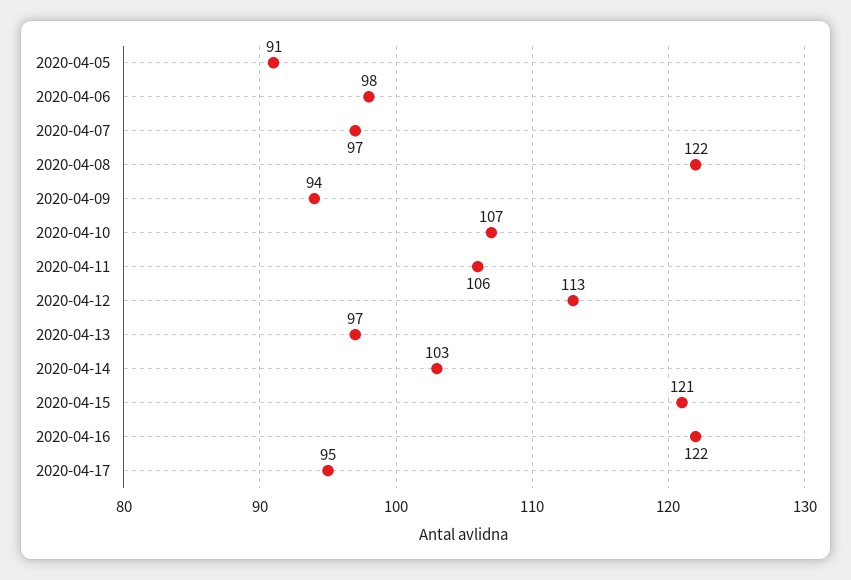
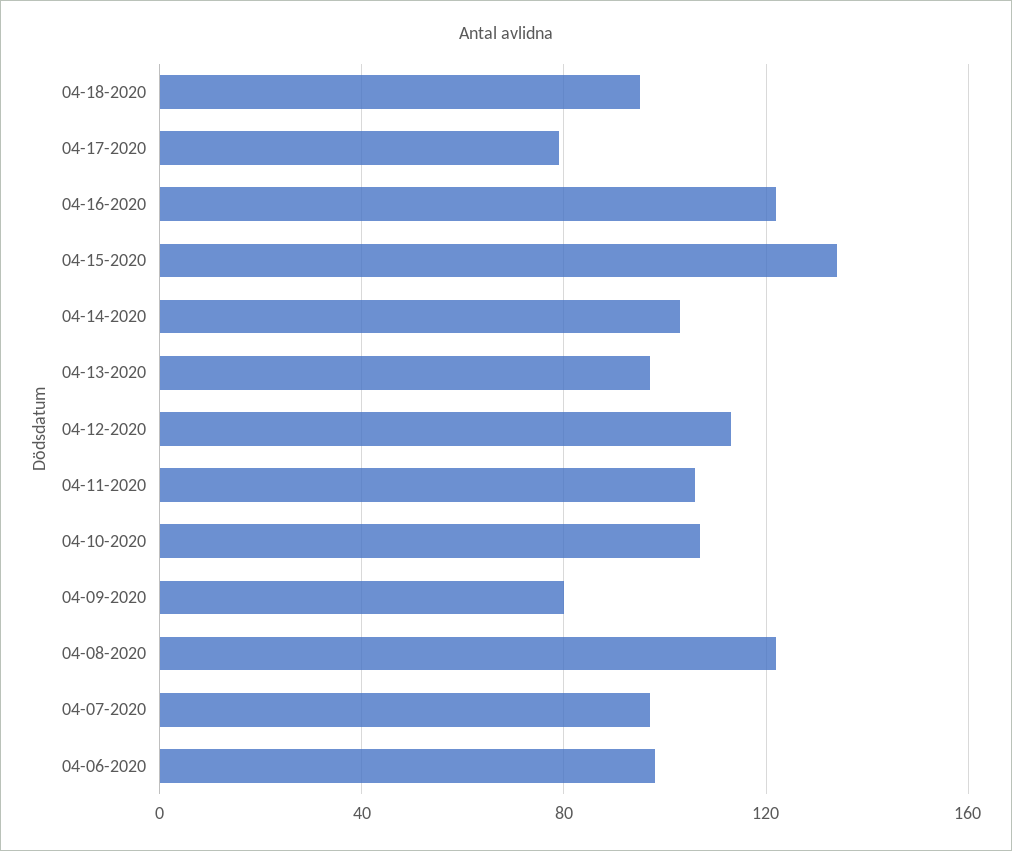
2020-04-05: 91 -> none
2020-04-09: 94 -> 80
2020-04-15: 121 -> 135
2020-04-17: 95 -> 80
04-18-2020: none -> 95

